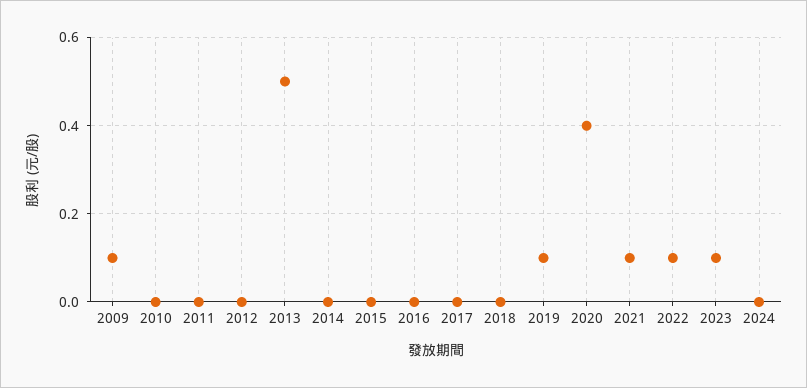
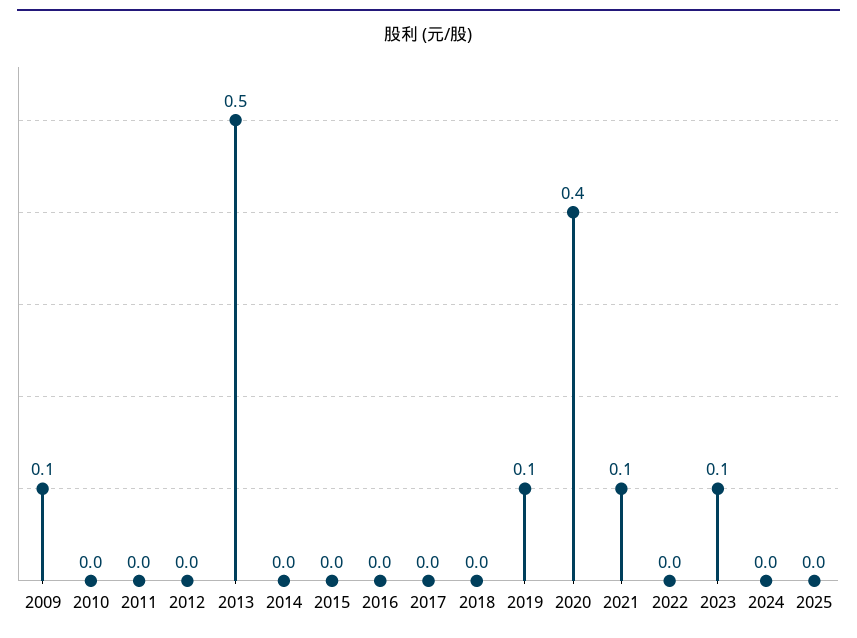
2022: 0.1 -> 0
2025: none -> 0

